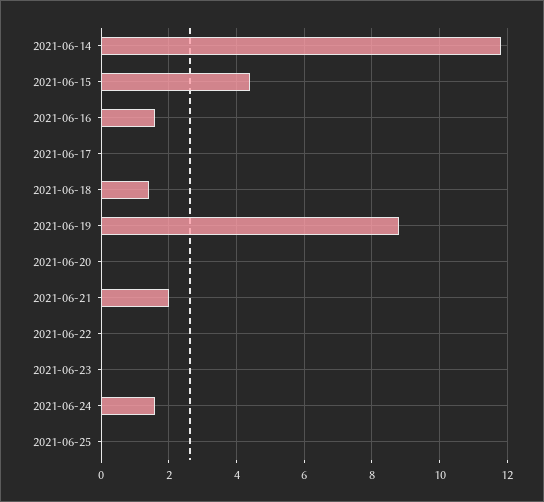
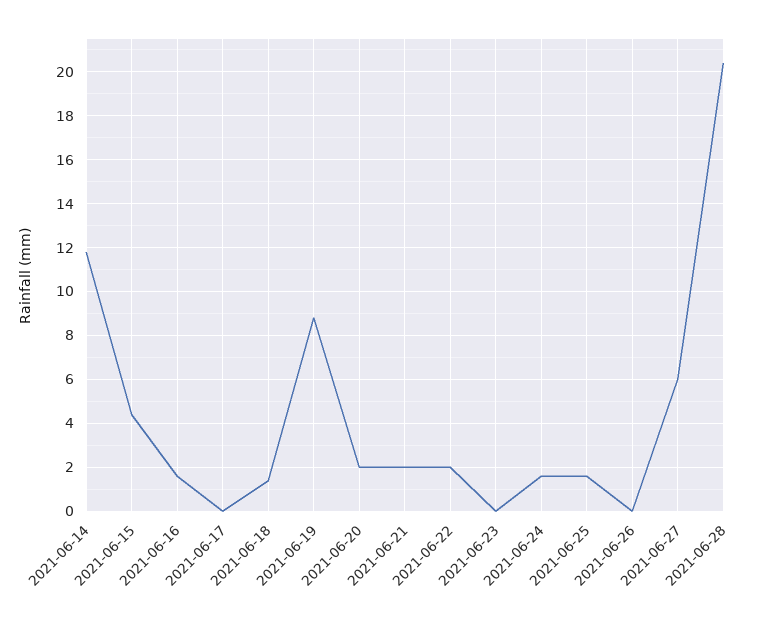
2021-06-20: 0 -> 2
2021-06-22: 0 -> 2
2021-06-25: 0 -> 1.5
2021-06-26: none -> 0
2021-06-27: none -> 6
2021-06-28: none -> 20.5

